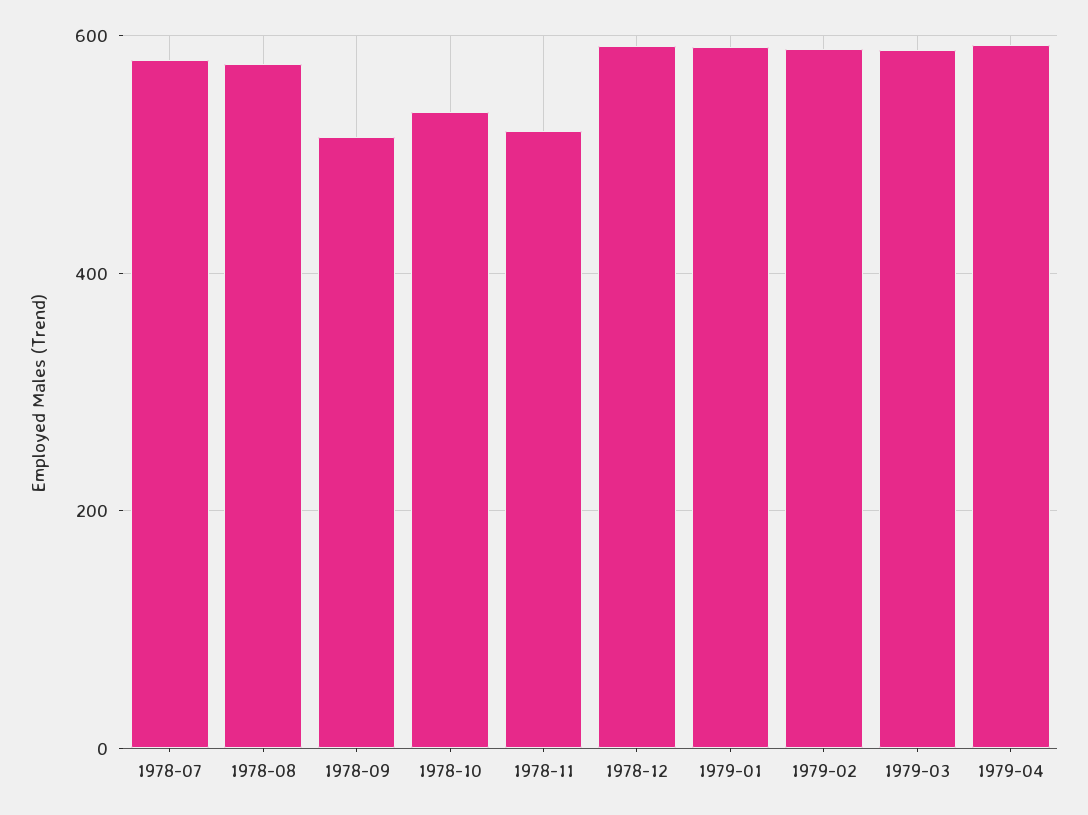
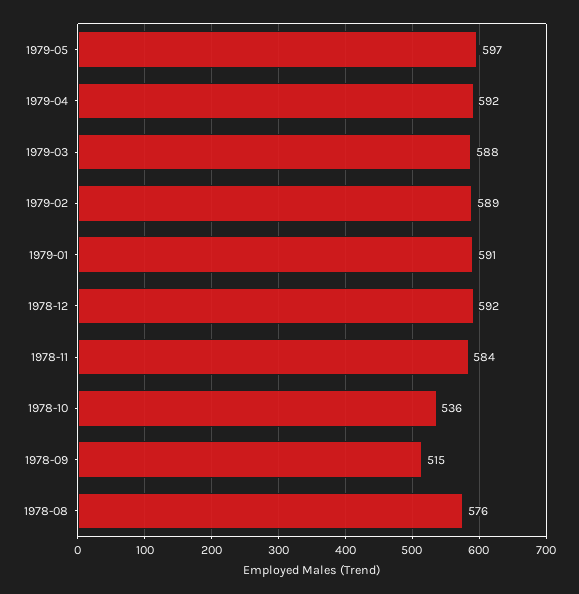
1978-07: 580 -> none
1978-11: 520 -> 584
1979-05: none -> 597

